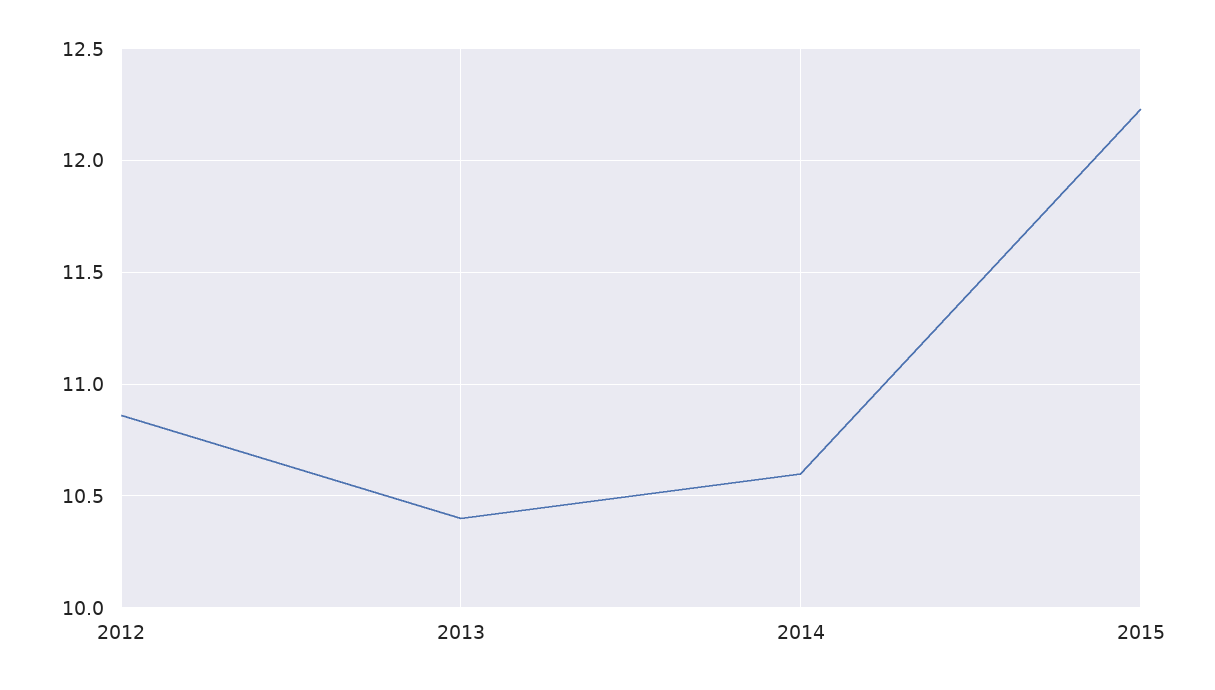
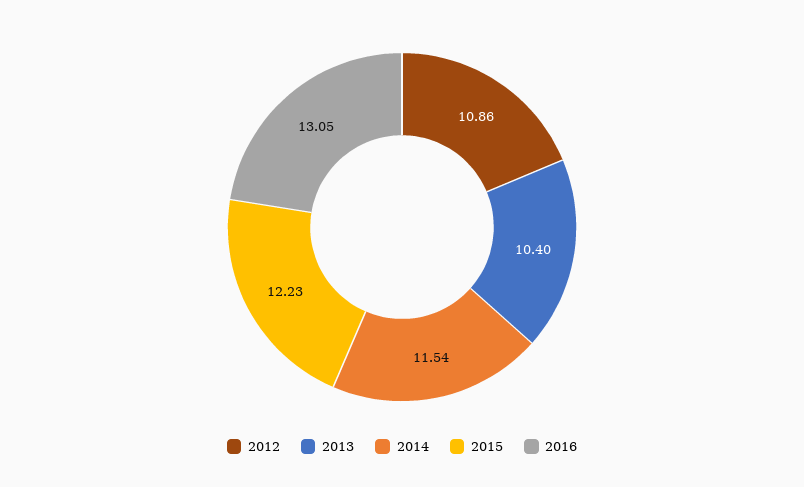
2014: 10.6 -> 11.54
2016: none -> 13.05

